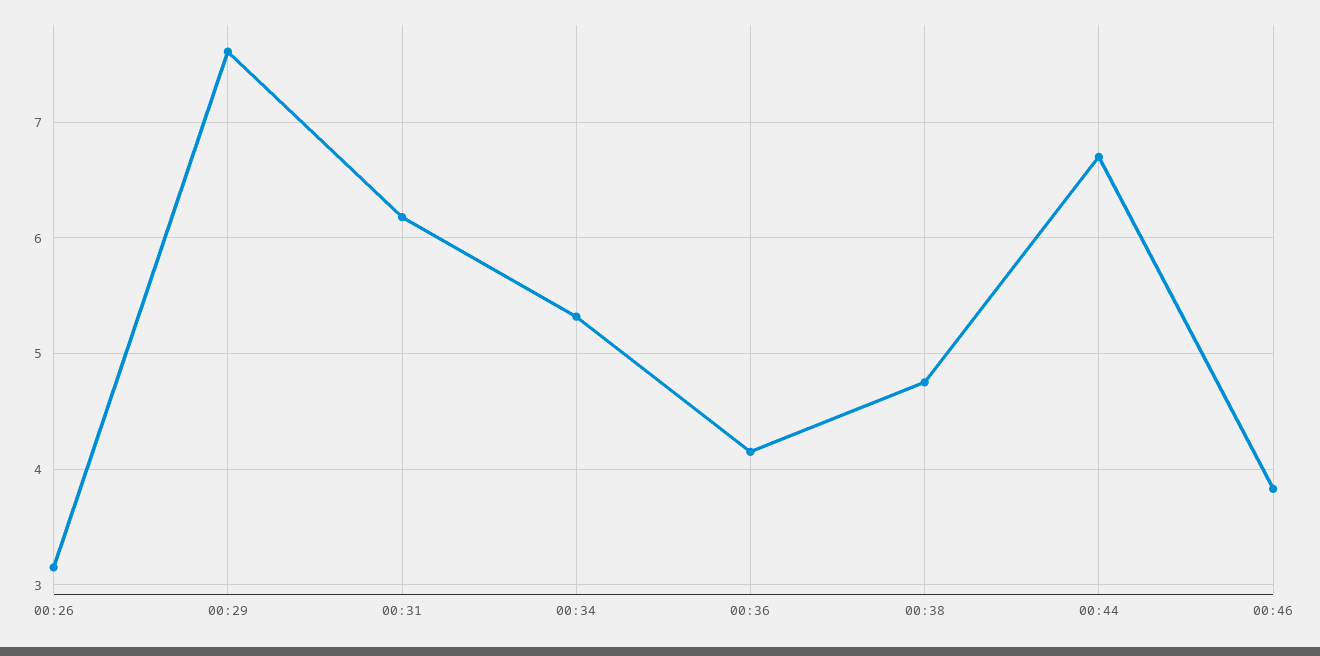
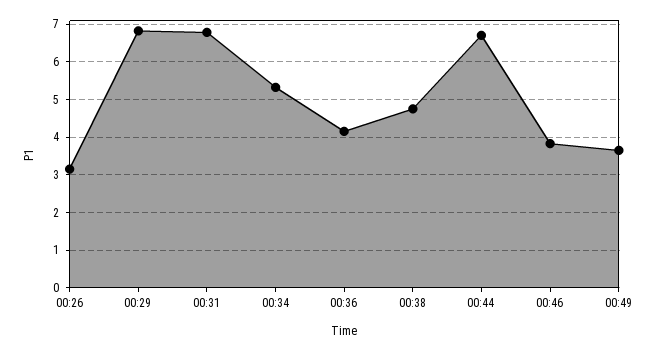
00:29: 7.6 -> 6.8
00:31: 6.2 -> 6.8
00:49: none -> 3.6

